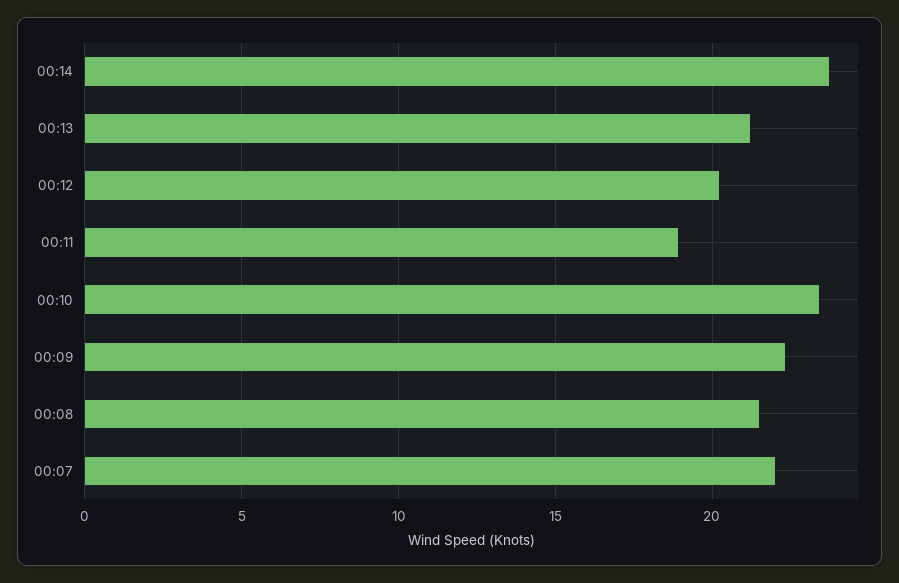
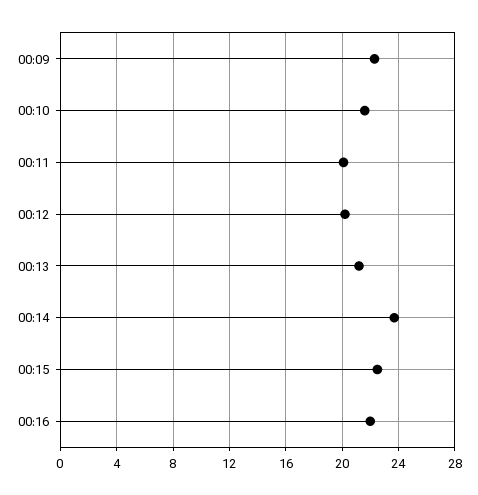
00:11: 19 -> 20
00:10: 23.5 -> 21.5
00:08: 21.5 -> none
00:07: 22 -> none
00:15: none -> 22.5
00:16: none -> 22

